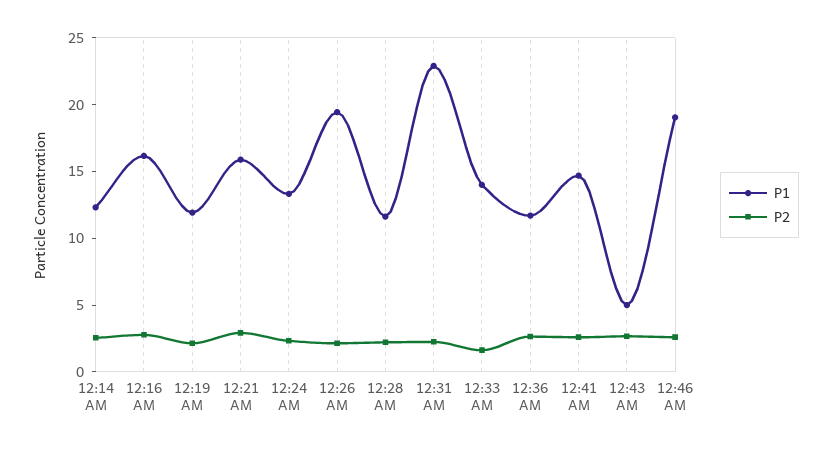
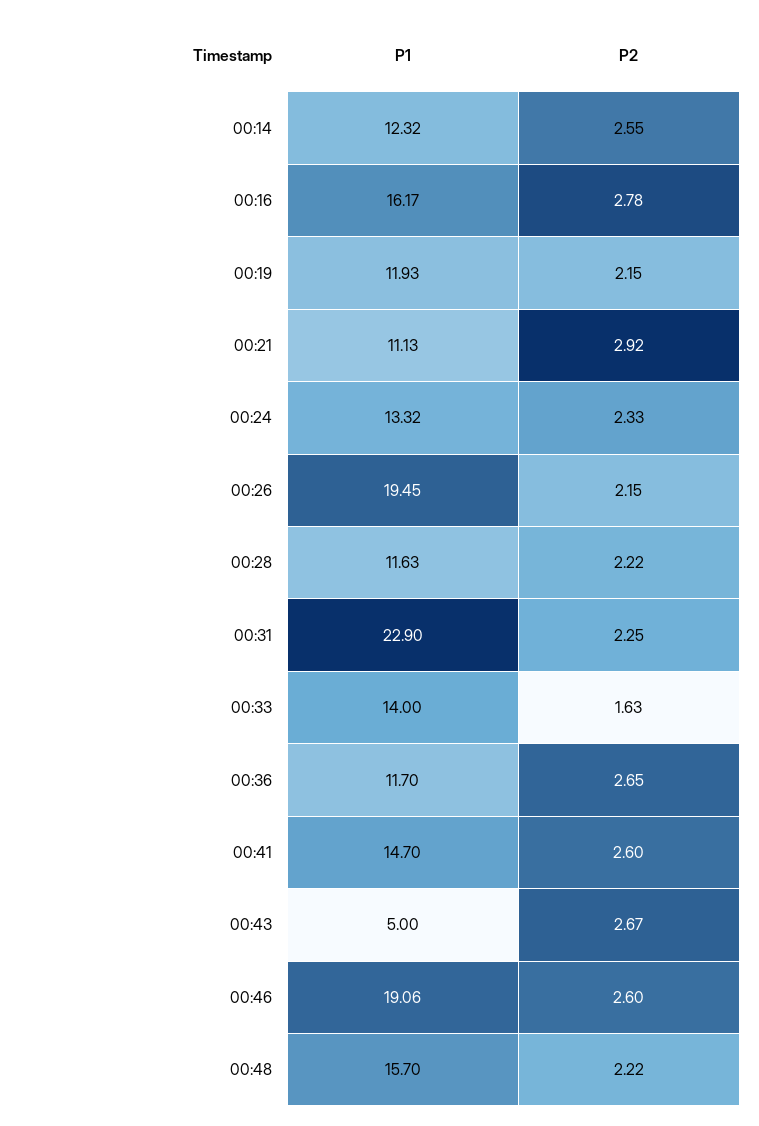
P1, 12:21 AM: 16 -> 11.13
P1, 00:48: none -> 15.7
P2, 00:48: none -> 2.22

